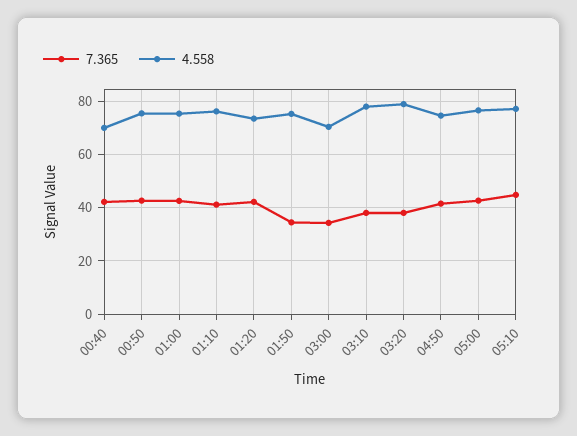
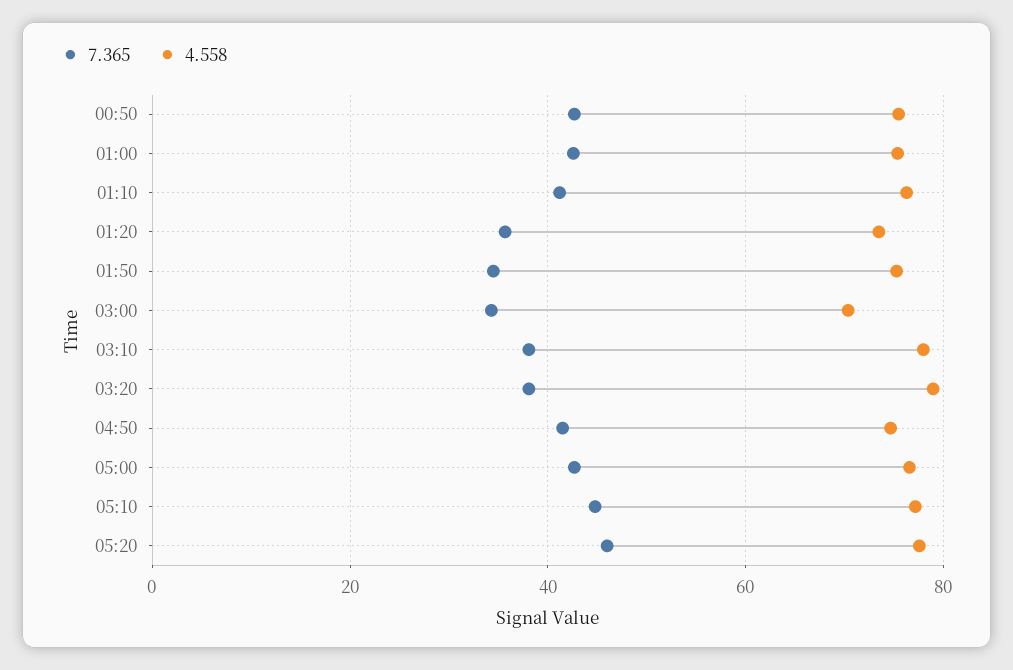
7.365, 00:40: 42.5 -> none
4.558, 00:40: 70 -> none
7.365, 01:20: 42.5 -> 36
7.365, 05:20: none -> 46
4.558, 05:20: none -> 78

